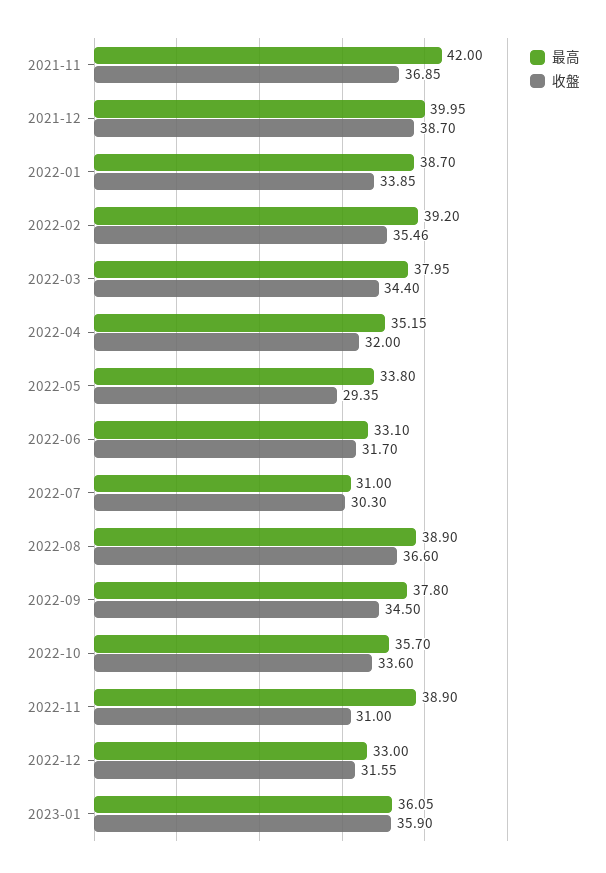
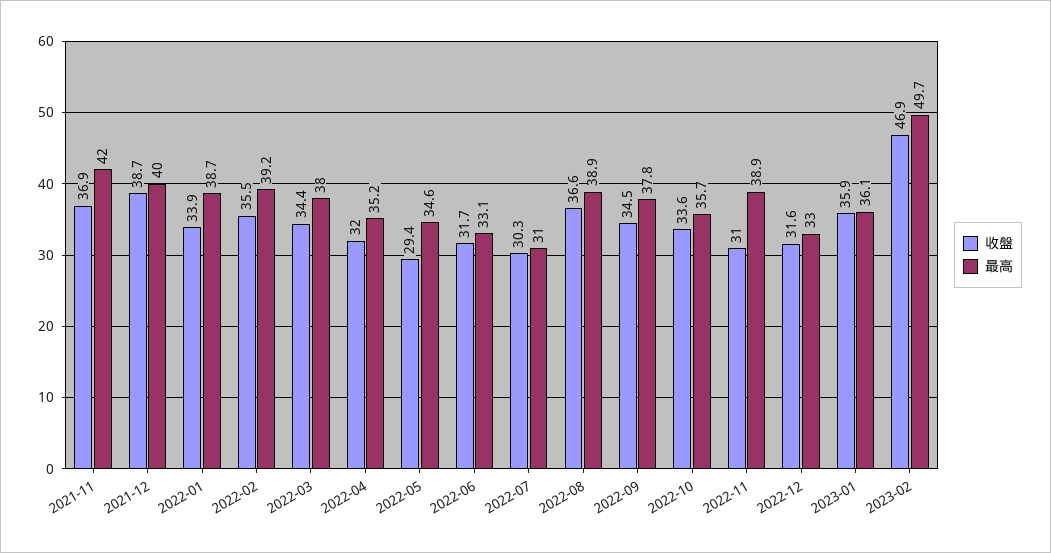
最高, 2022-05: 33.8 -> 34.6
收盤, 2023-02: none -> 46.9
最高, 2023-02: none -> 49.7

